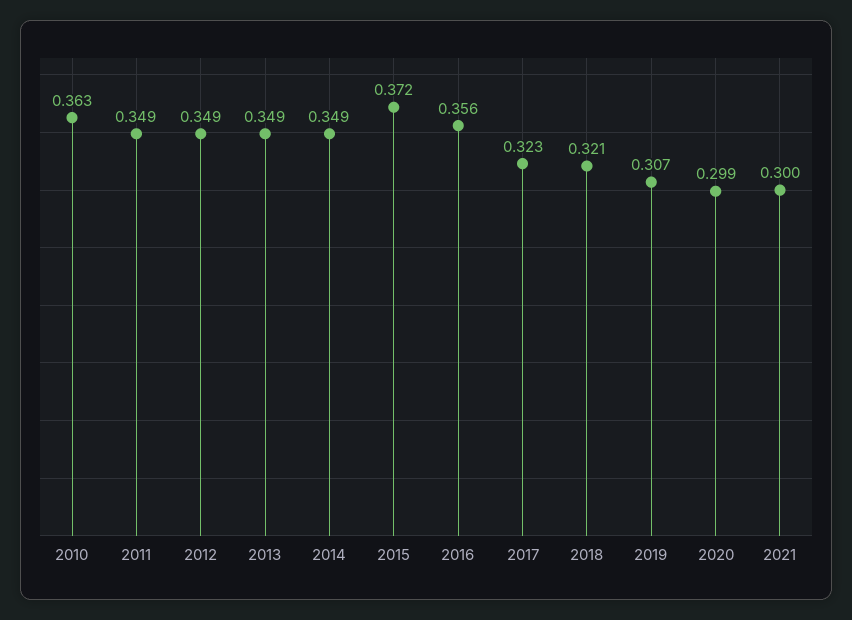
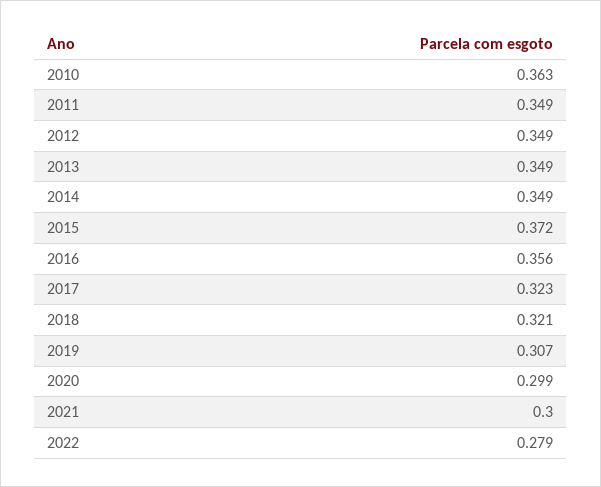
2022: none -> 0.279

